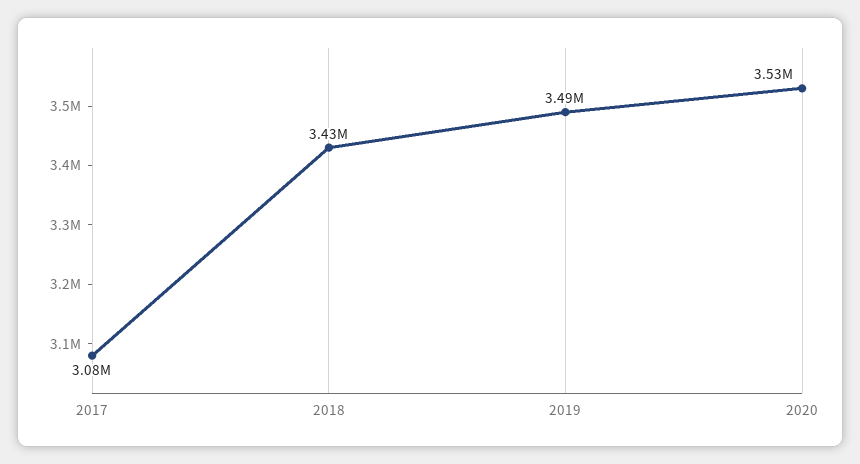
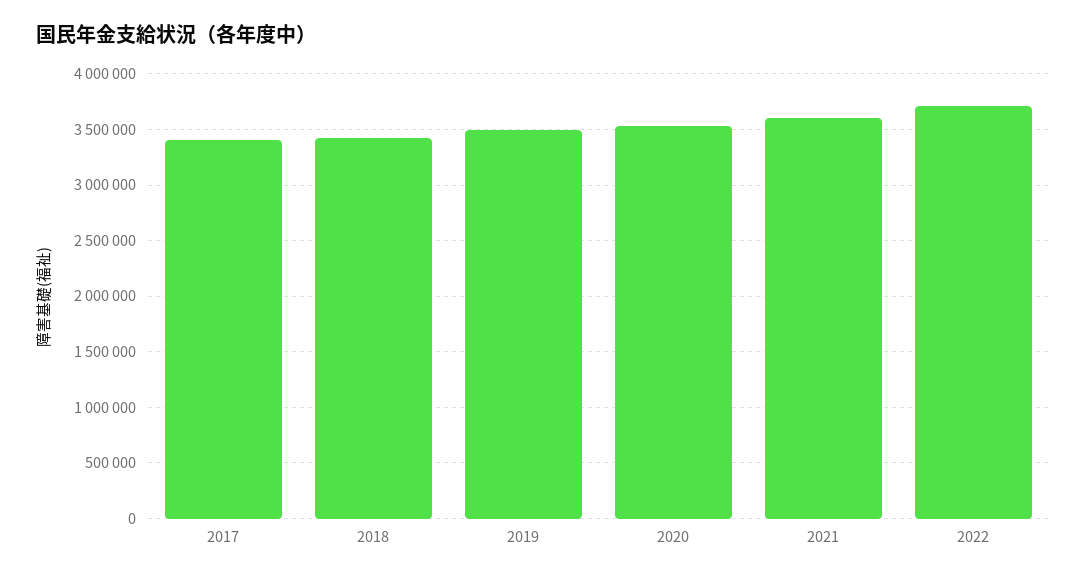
2017: 3080000 -> 3400000
2021: none -> 3600000
2022: none -> 3700000

